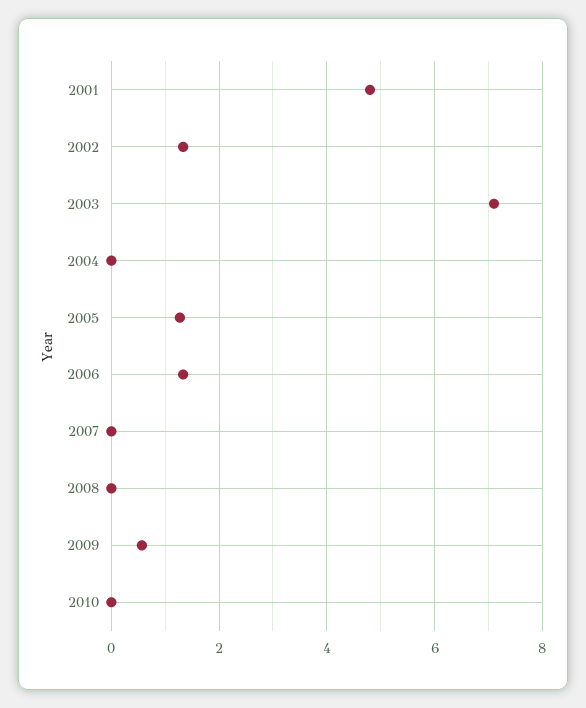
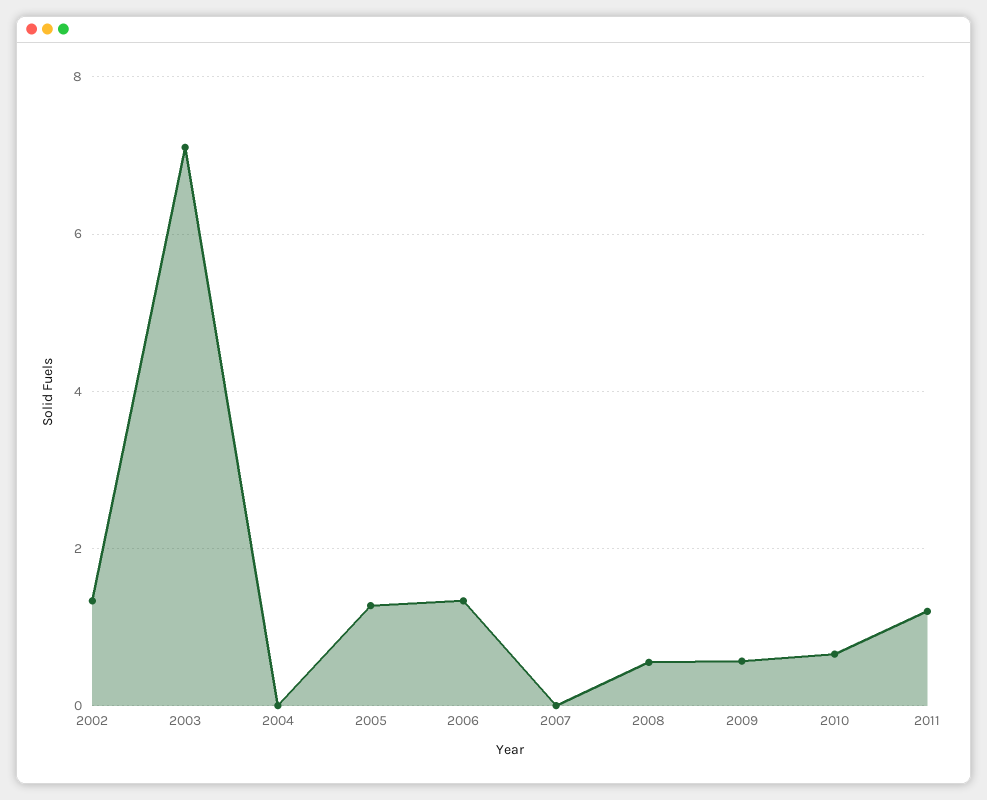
2001: 4.8 -> none
2008: 0 -> 0.6
2010: 0 -> 0.6
2011: none -> 1.2

